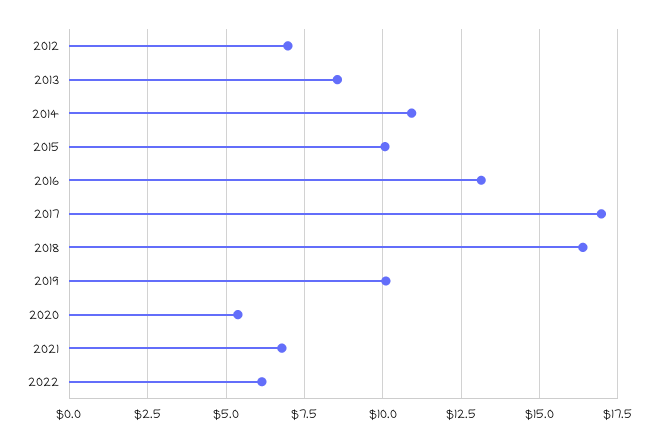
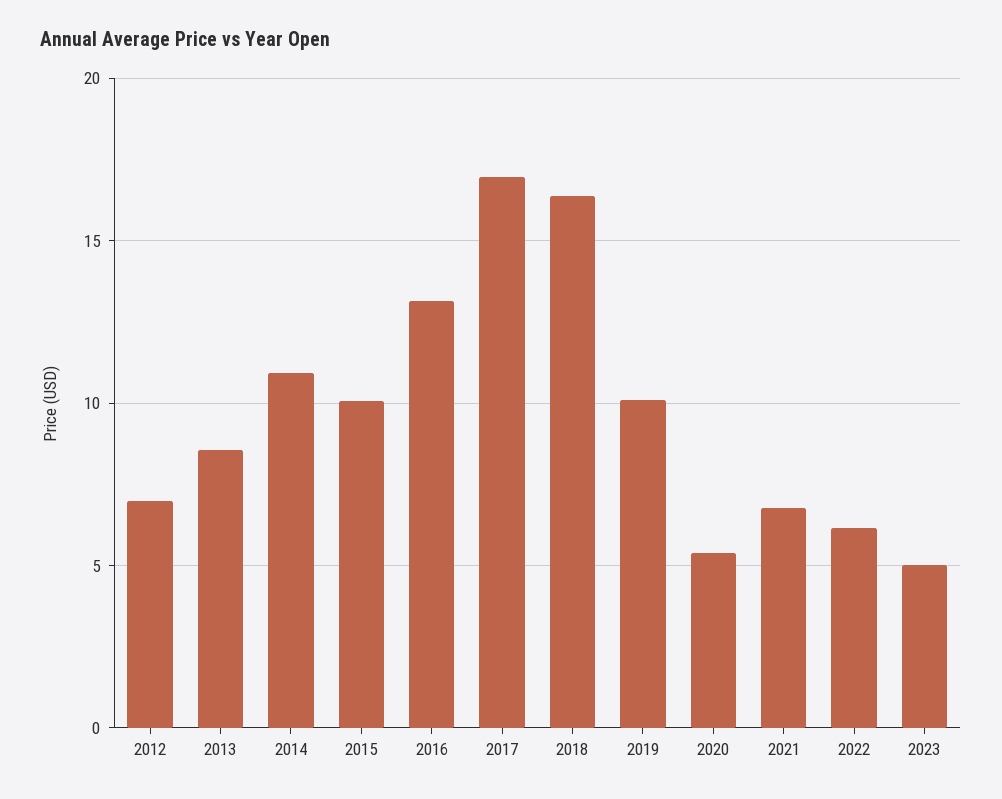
2023: none -> 5

